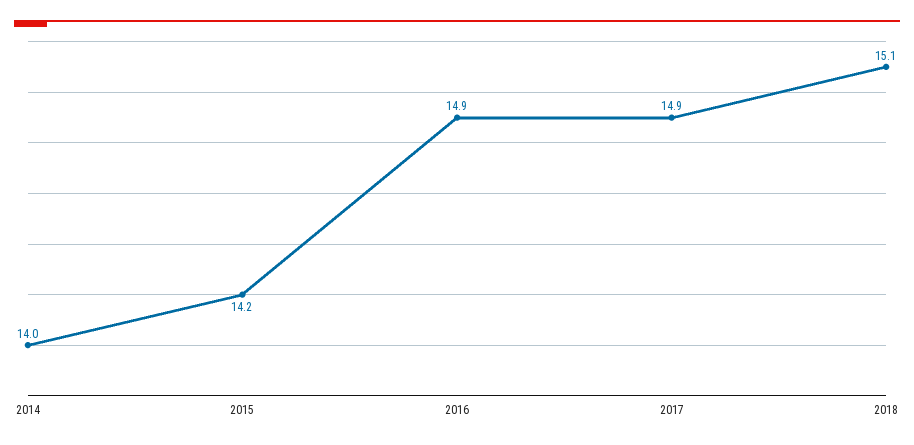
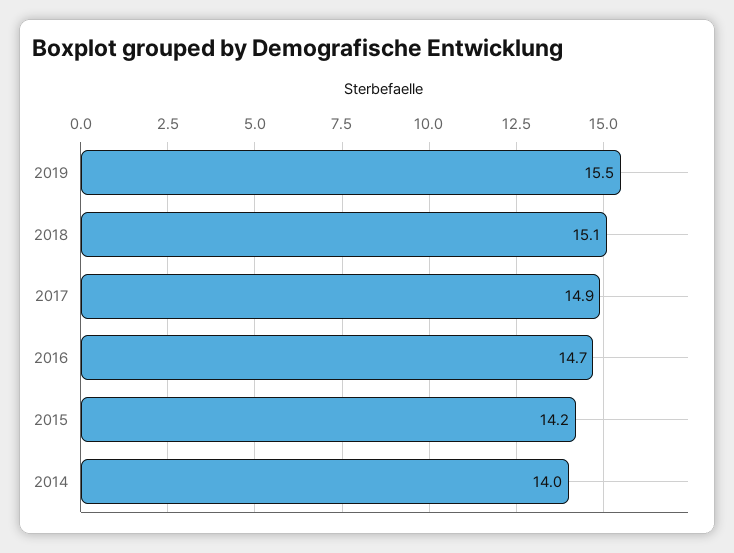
2016: 14.9 -> 14.7
2019: none -> 15.5

